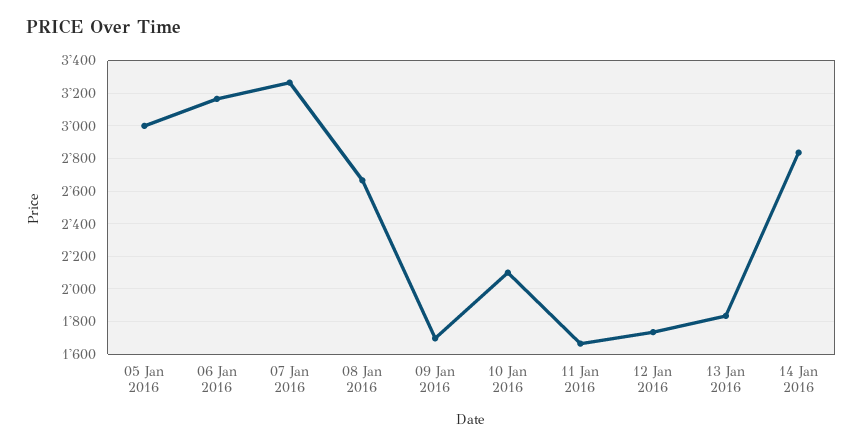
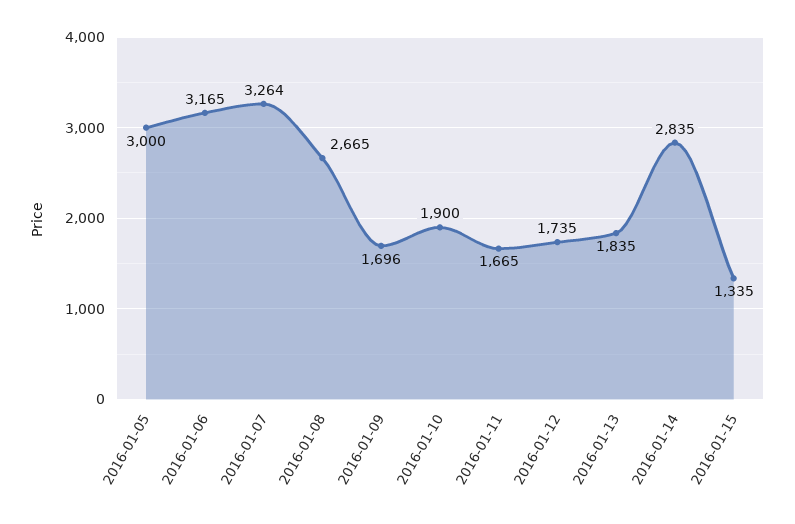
10 Jan 2016: 2100 -> 1900
2016-01-15: none -> 1335

